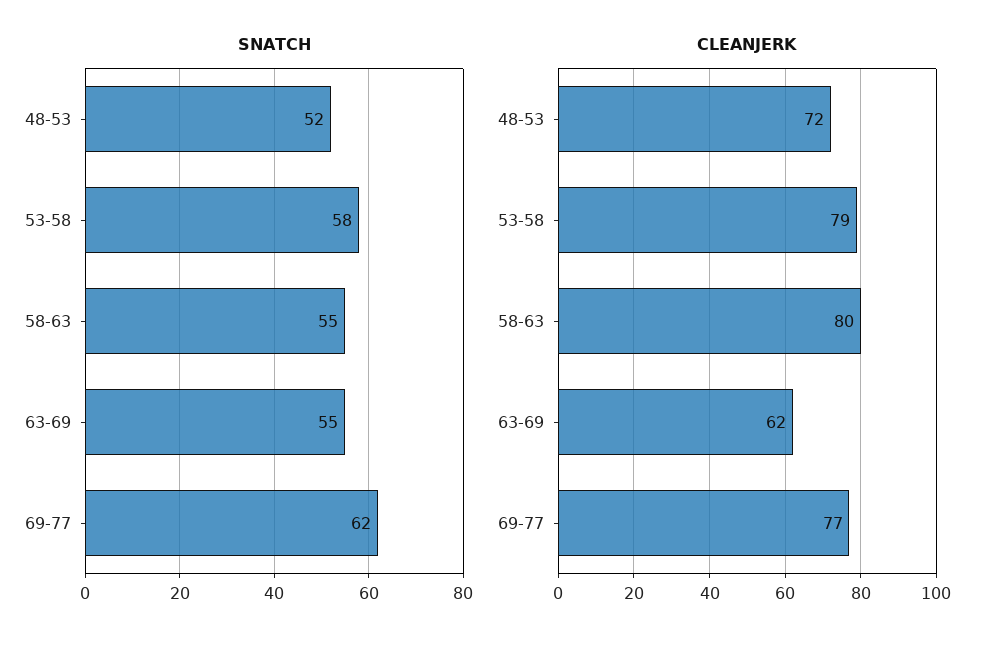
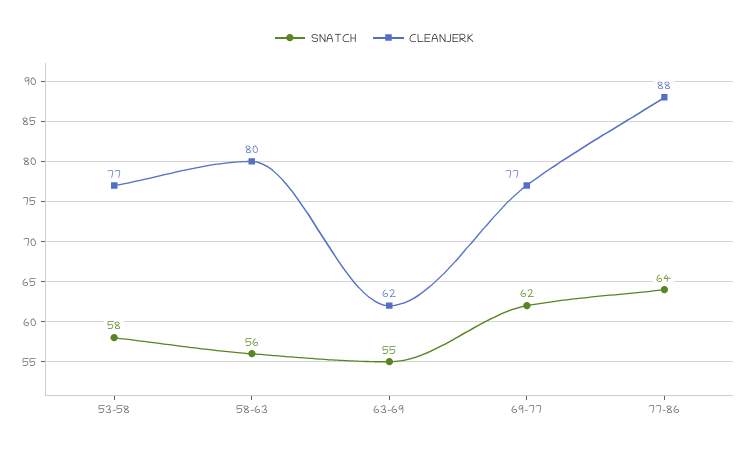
SNATCH, 48-53: 52 -> none
SNATCH, 58-63: 55 -> 56
CLEANJERK, 48-53: 72 -> none
CLEANJERK, 53-58: 79 -> 77
SNATCH, 77-86: none -> 64
CLEANJERK, 77-86: none -> 88

